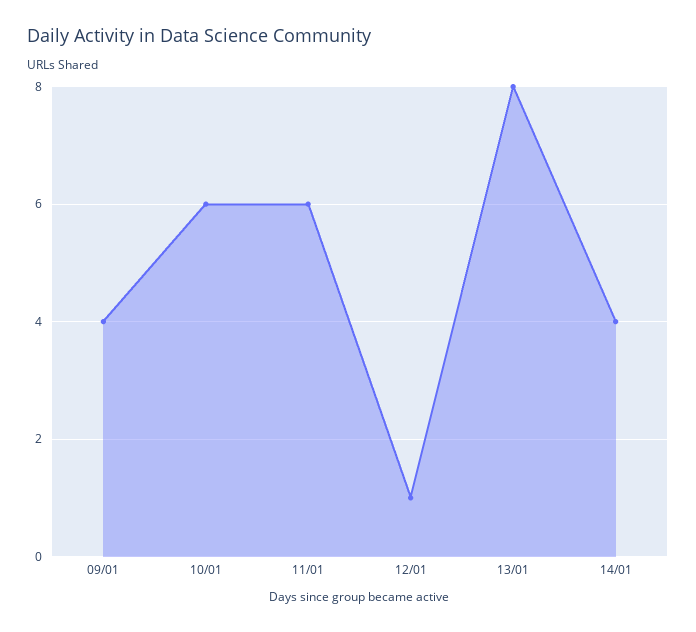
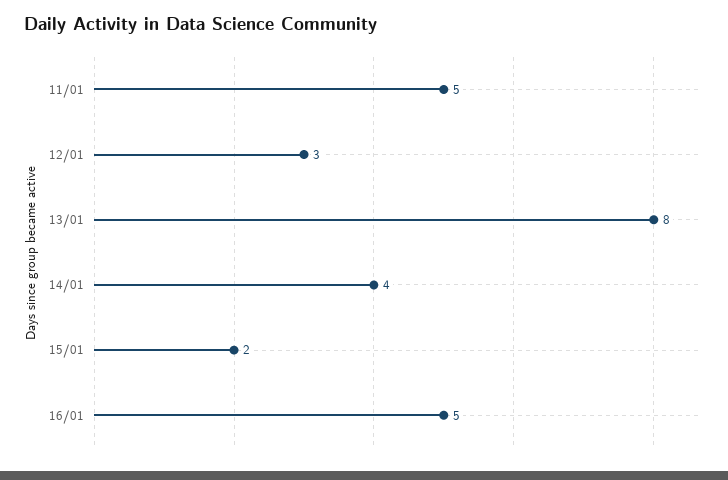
09/01: 4 -> none
10/01: 6 -> none
11/01: 6 -> 5
12/01: 1 -> 3
15/01: none -> 2
16/01: none -> 5

